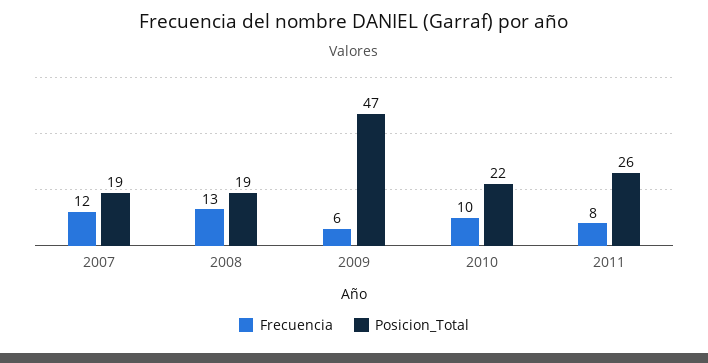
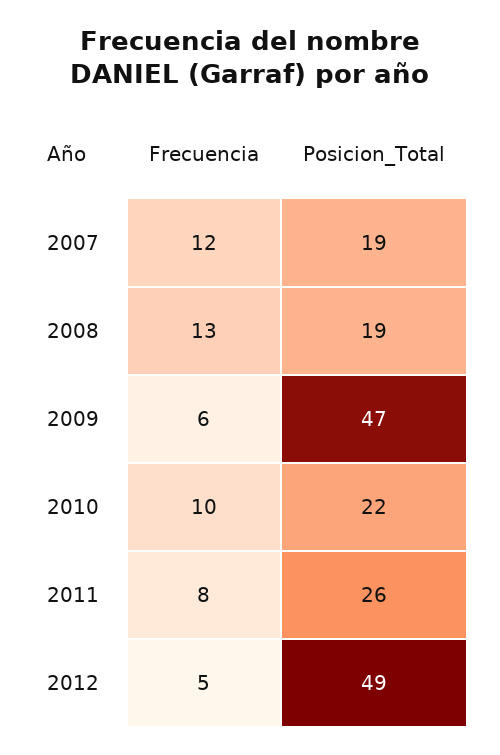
Frecuencia, 2012: none -> 5
Posicion_Total, 2012: none -> 49

